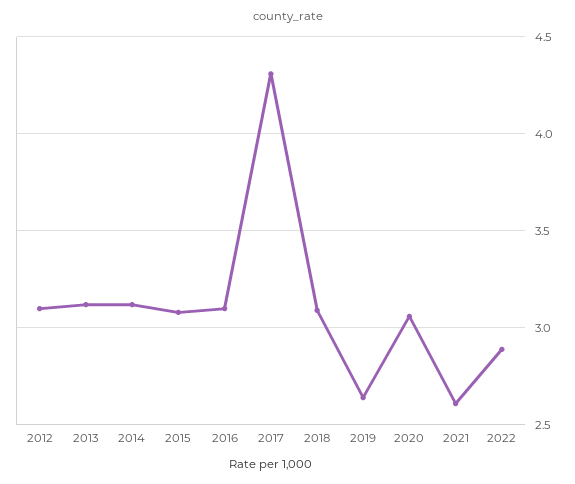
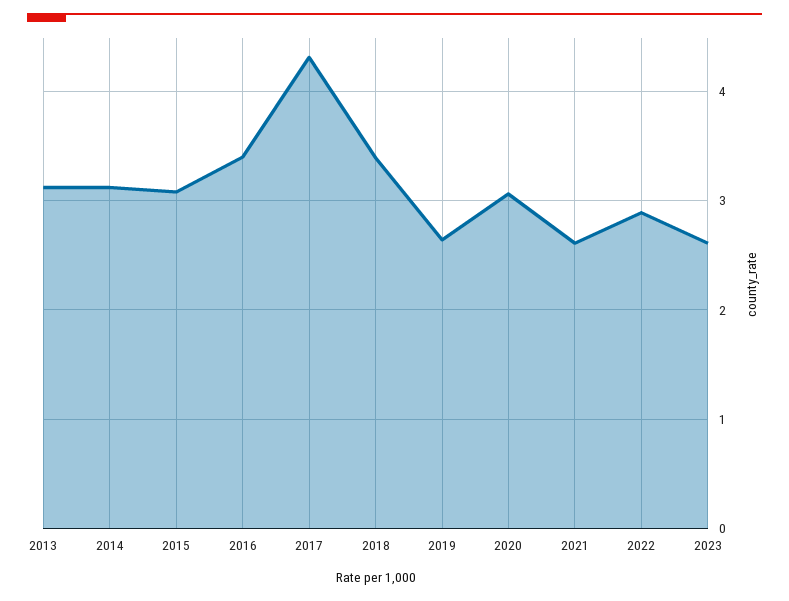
2012: 3.1 -> none
2016: 3.1 -> 3.4
2018: 3.1 -> 3.4
2023: none -> 2.6

